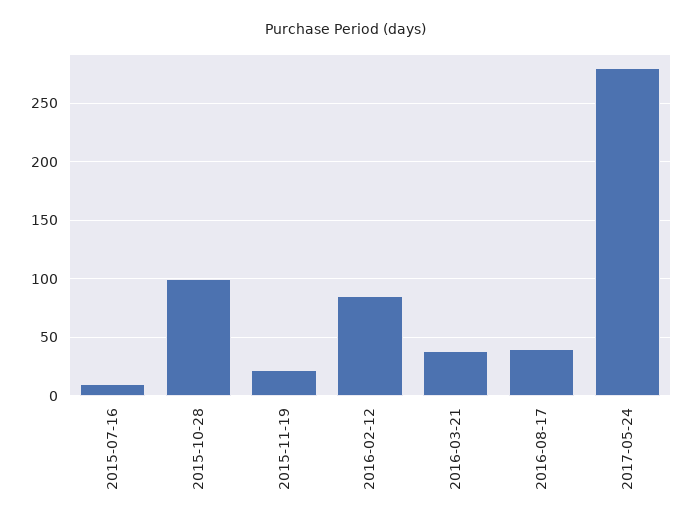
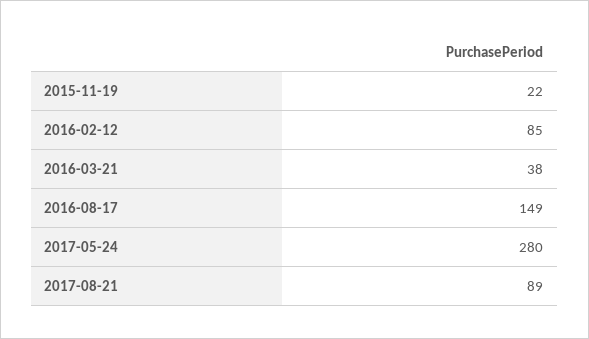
2015-07-16: 10 -> none
2015-10-28: 100 -> none
2016-08-17: 40 -> 149
2017-08-21: none -> 89

